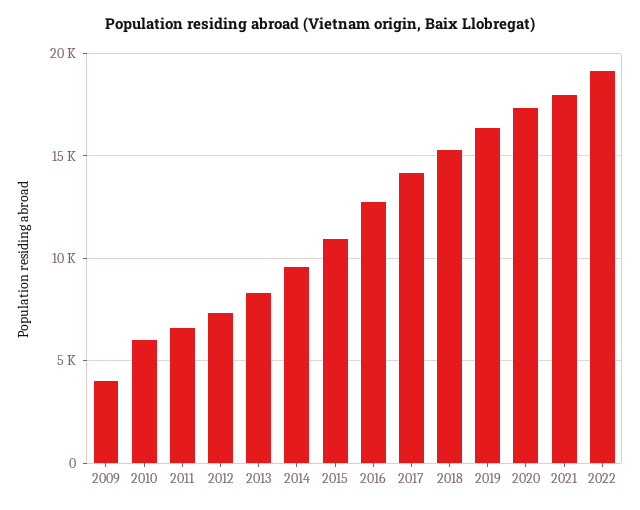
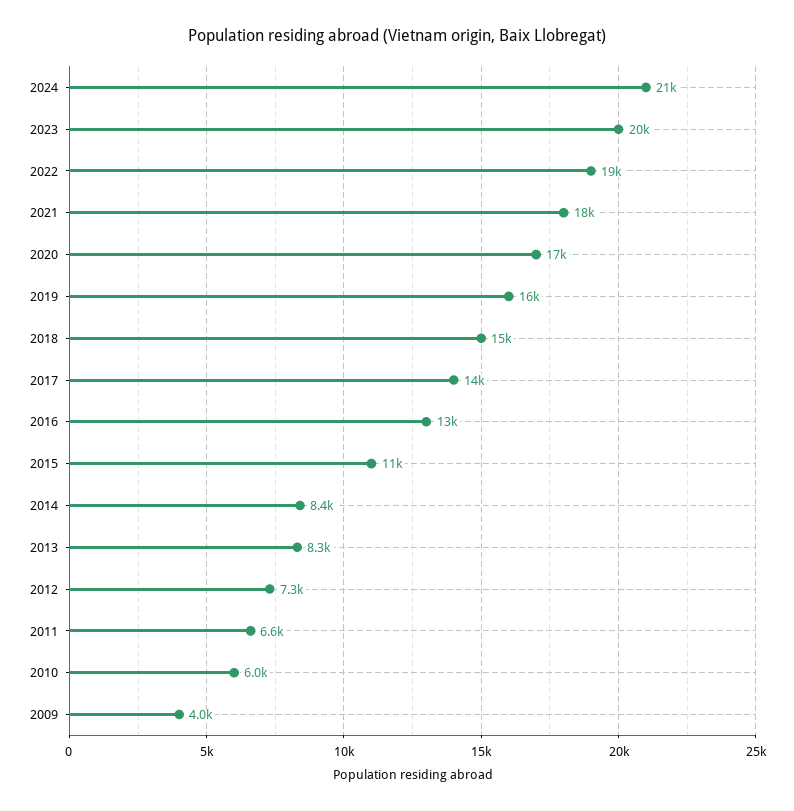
2014: 9500 -> 8400
2024: none -> 21000
2023: none -> 20000

